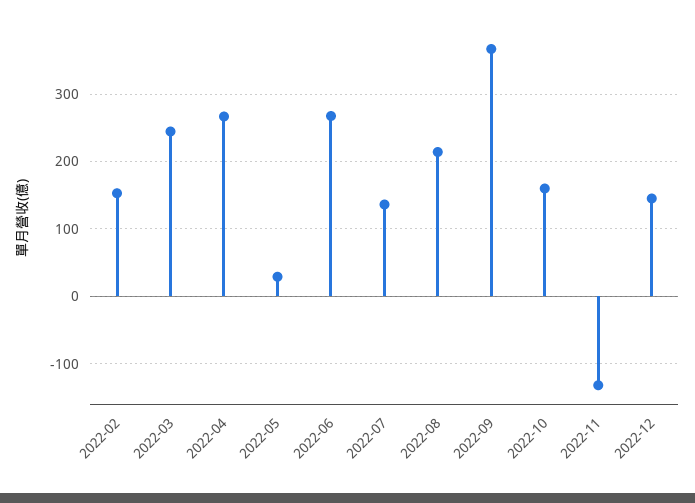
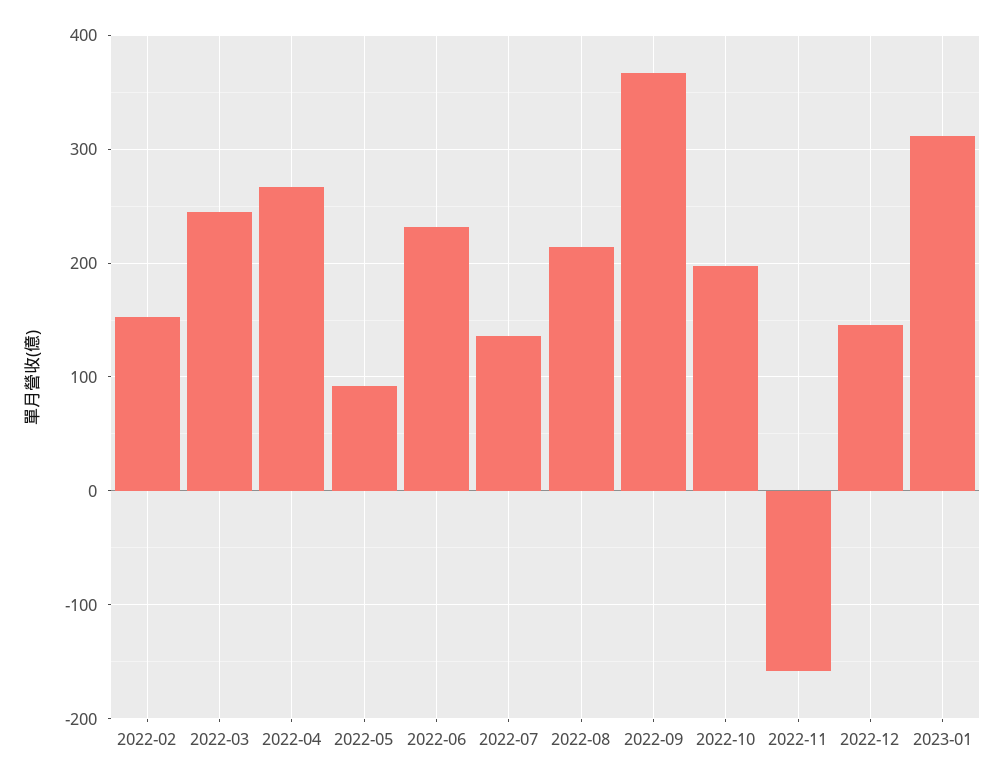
2022-05: 30 -> 90
2022-06: 270 -> 230
2022-10: 160 -> 200
2022-11: -130 -> -160
2023-01: none -> 310

